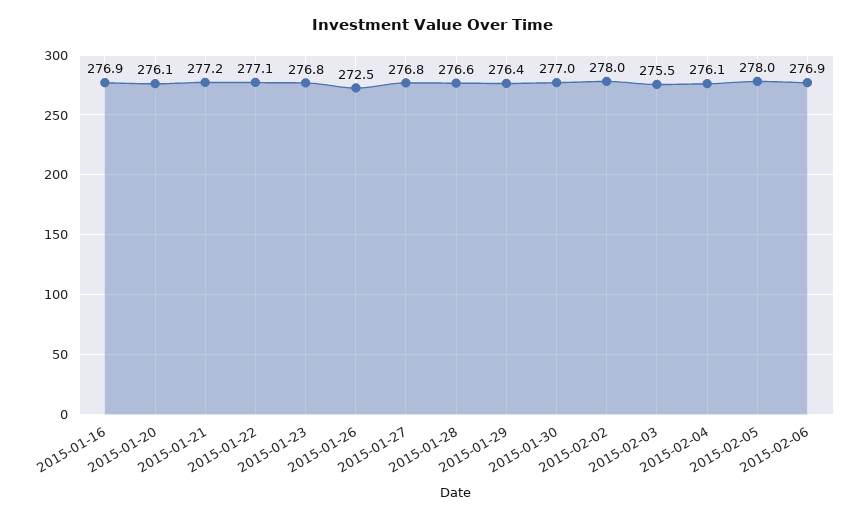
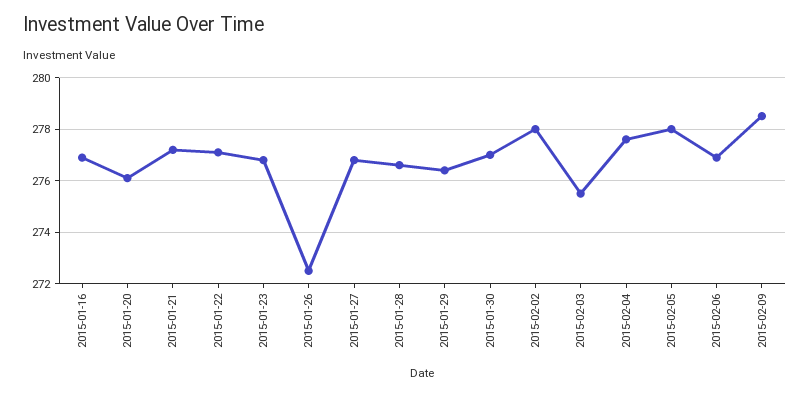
2015-02-04: 276.1 -> 277.5
2015-02-09: none -> 278.5

